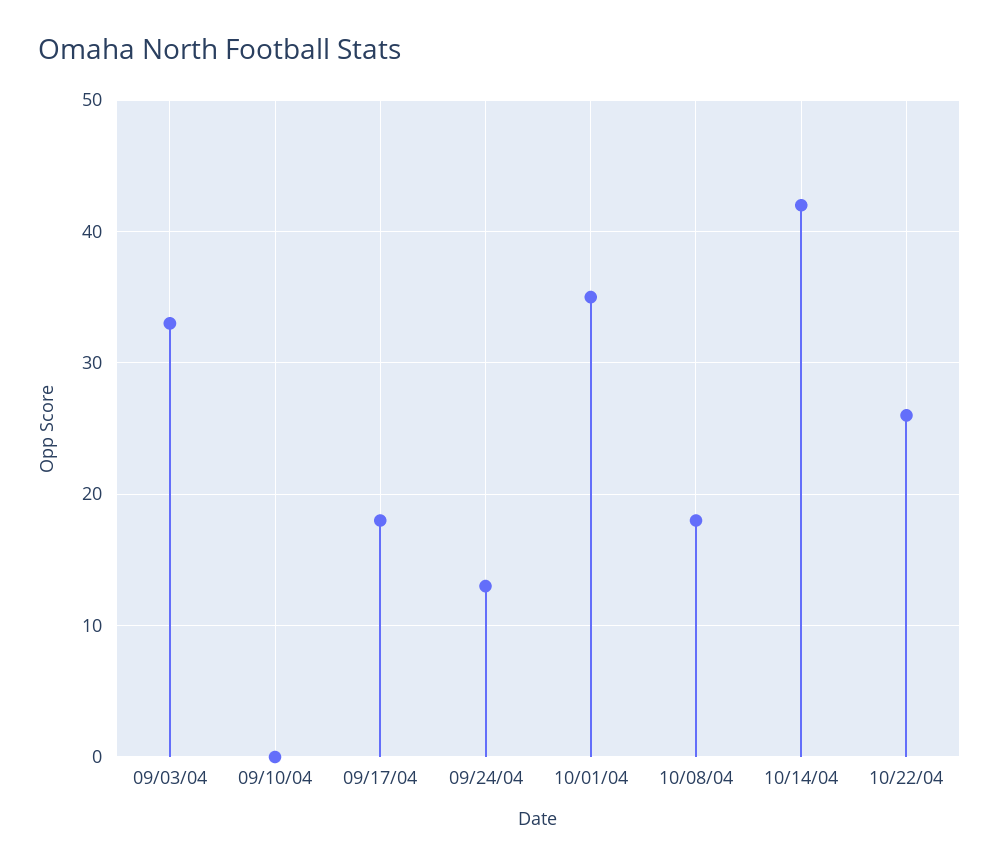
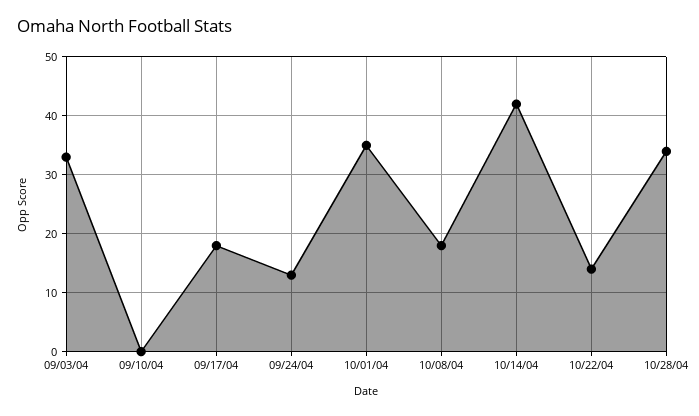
10/22/04: 26 -> 15
10/28/04: none -> 35

